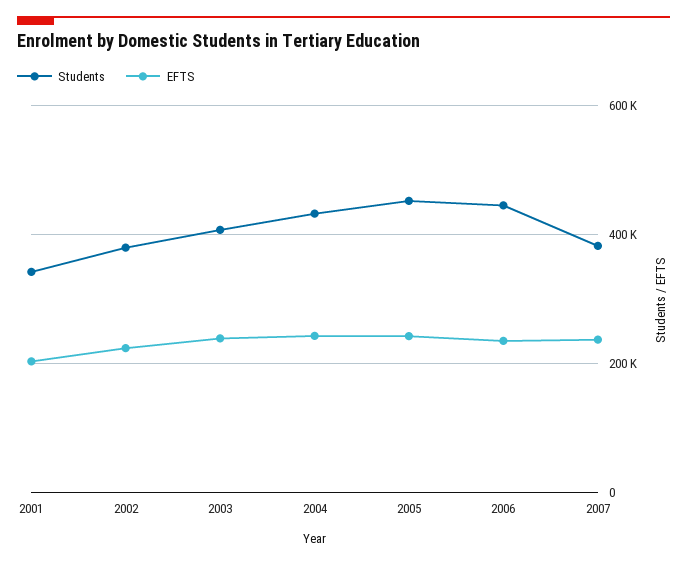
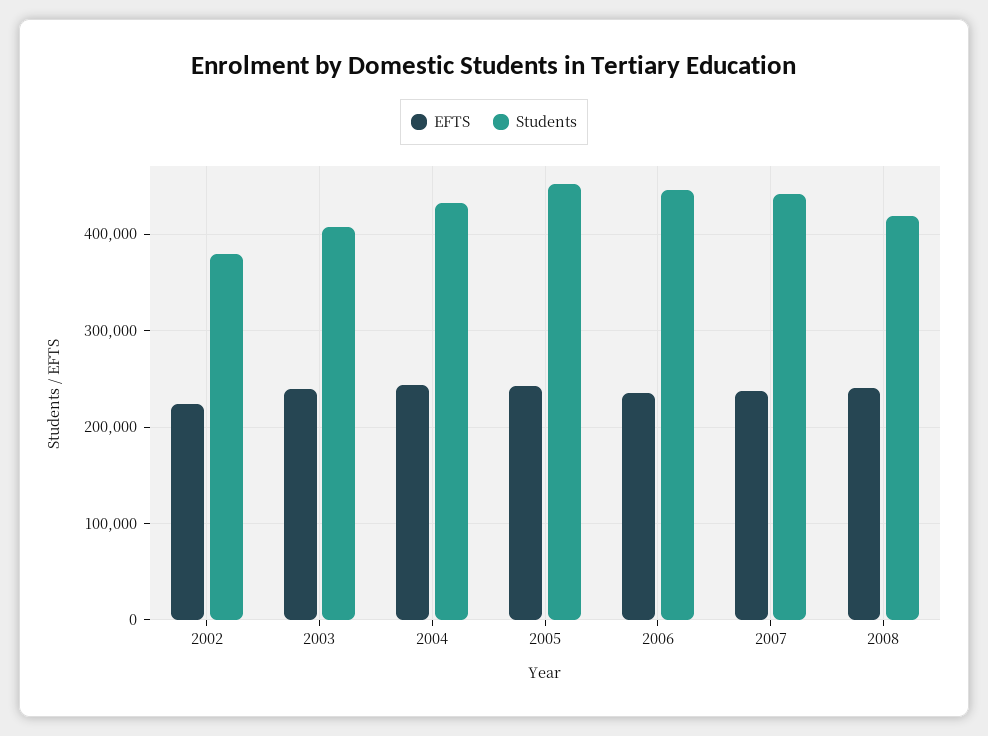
Students, 2001: 340000 -> none
EFTS, 2001: 200000 -> none
Students, 2007: 380000 -> 440000
EFTS, 2008: none -> 240000
Students, 2008: none -> 420000

